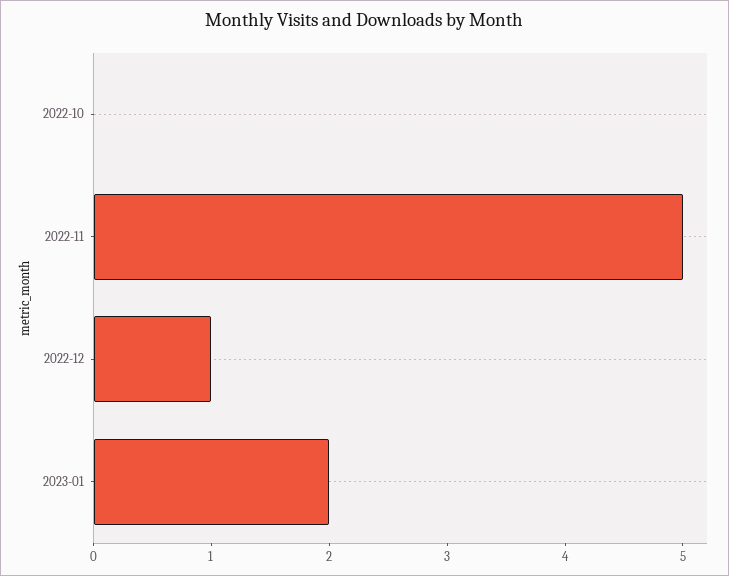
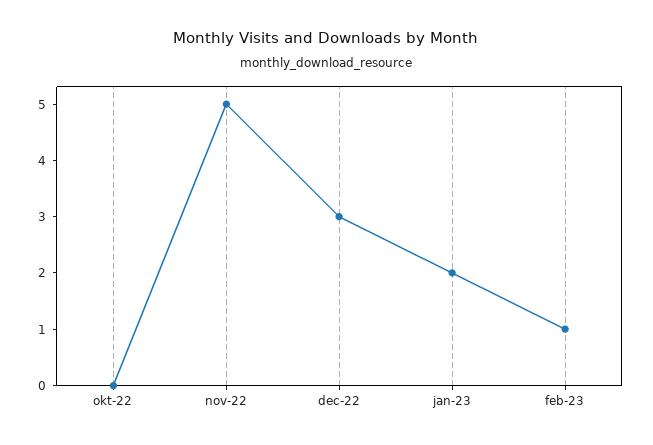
2022-12: 1 -> 3
feb-23: none -> 1

